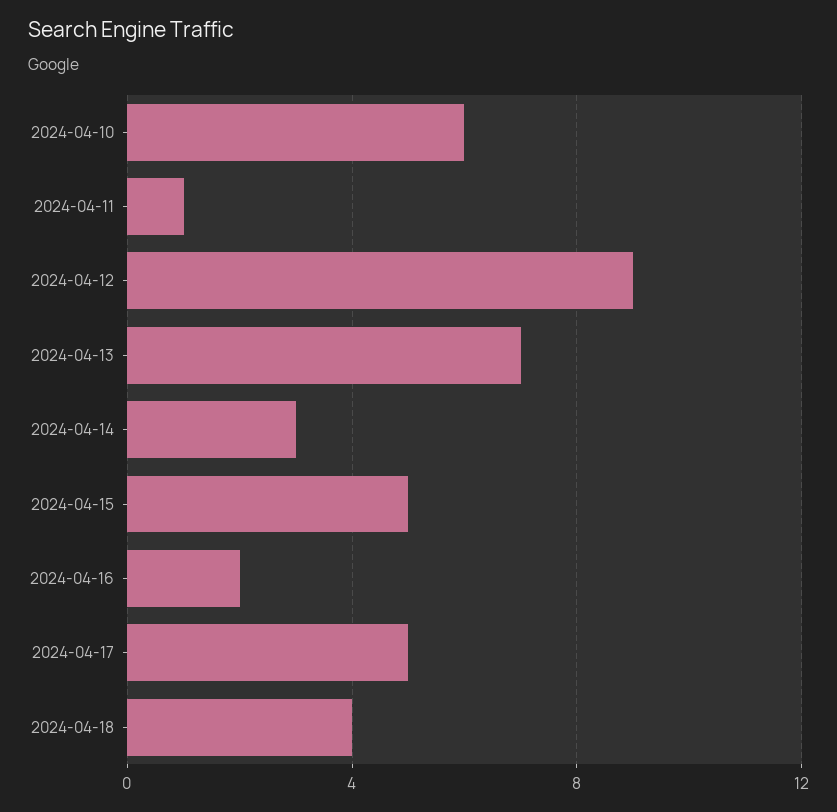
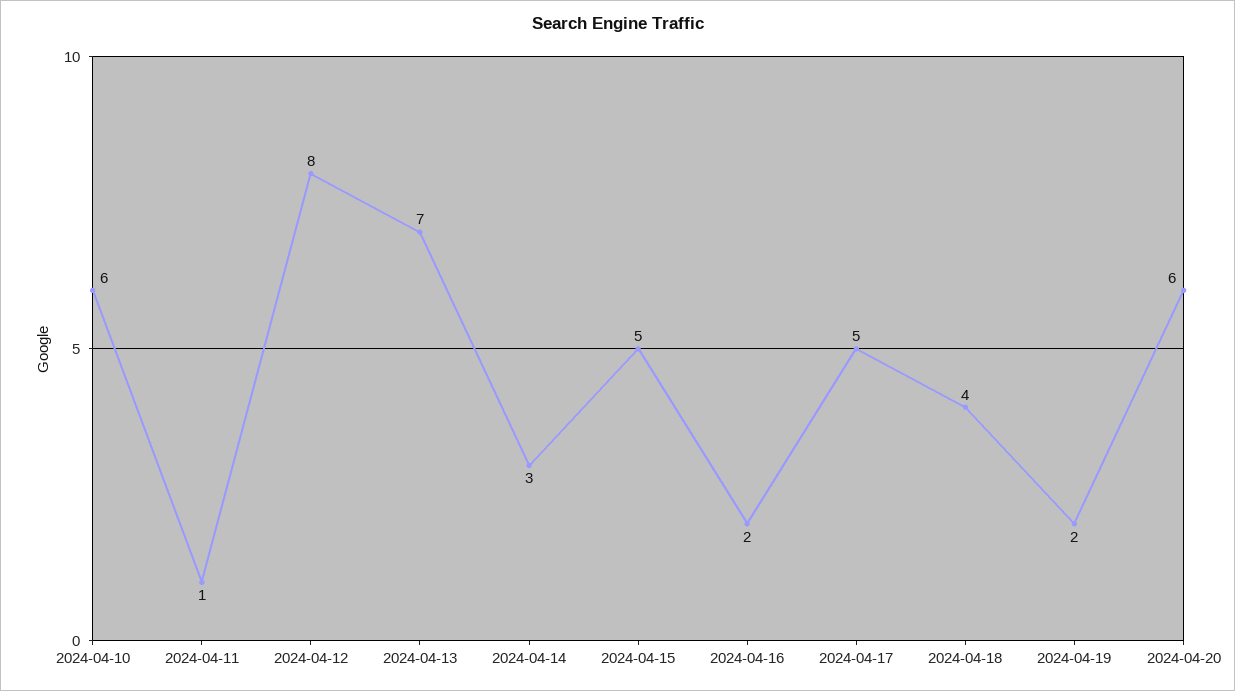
2024-04-12: 9 -> 8
2024-04-19: none -> 2
2024-04-20: none -> 6

